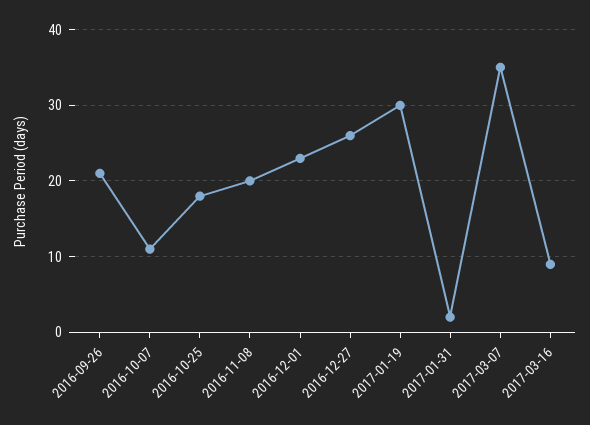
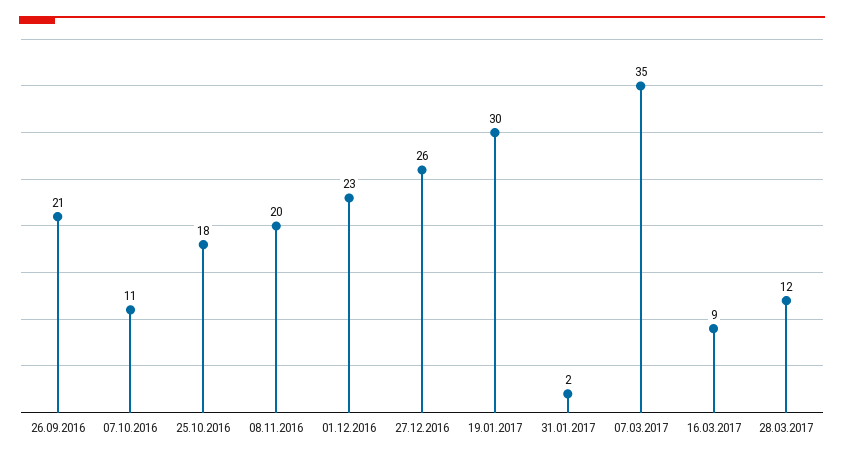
28.03.2017: none -> 12

